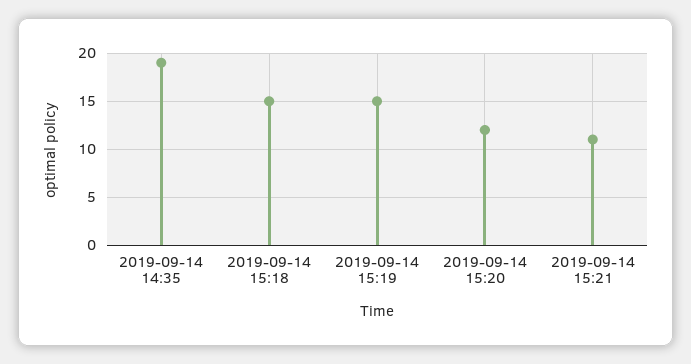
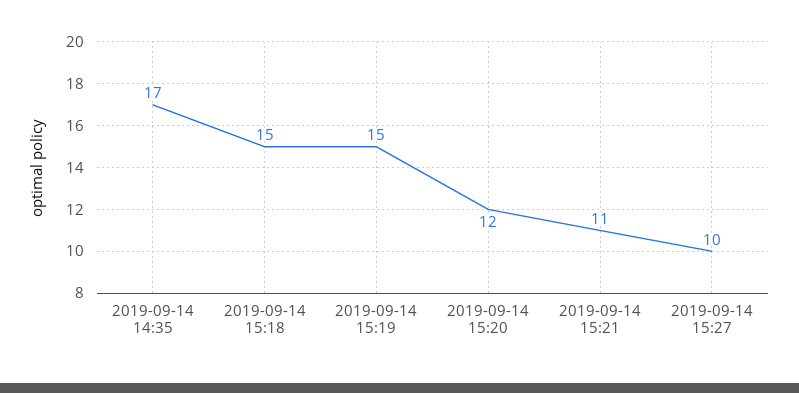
2019-09-14 14:35: 19 -> 17
2019-09-14 15:27: none -> 10

